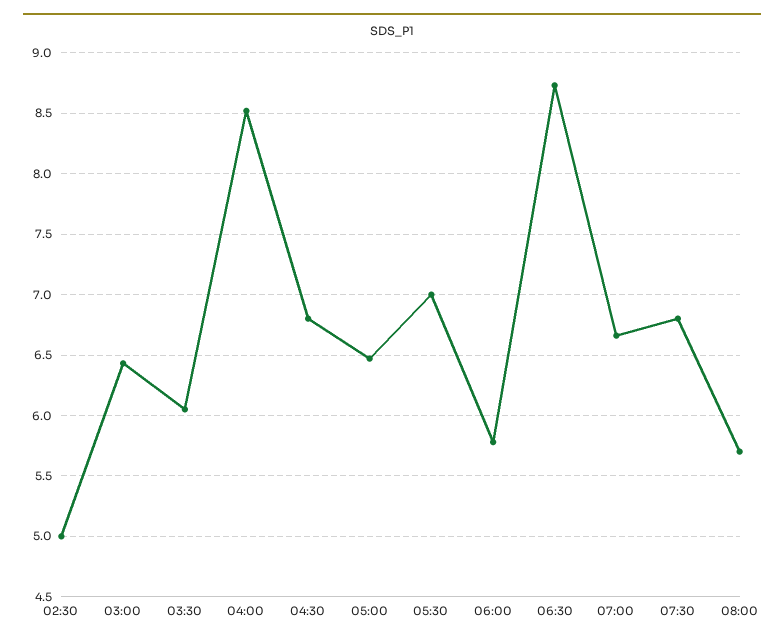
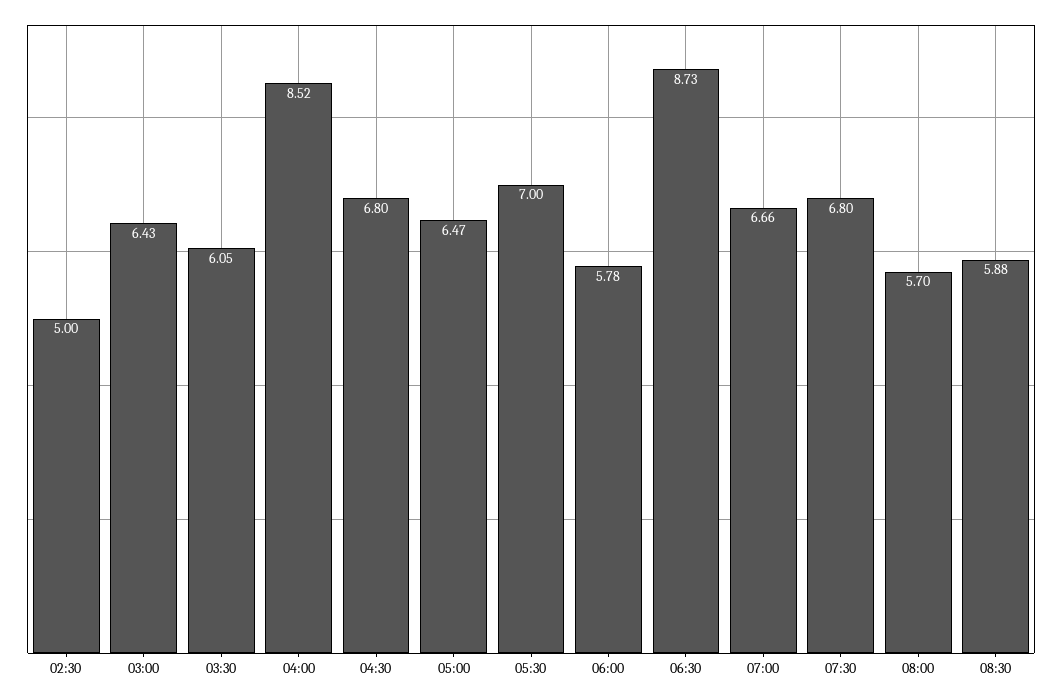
08:30: none -> 5.88

